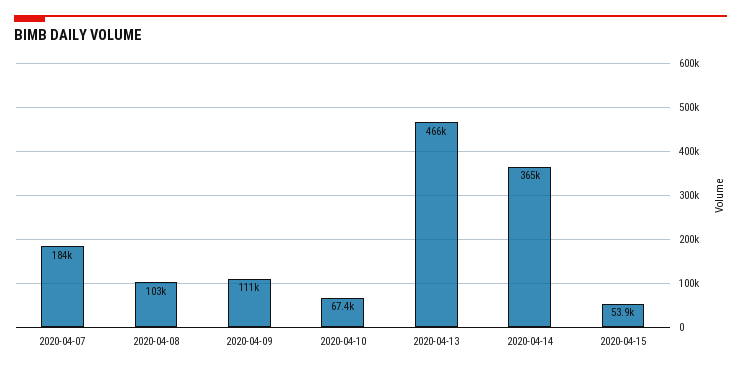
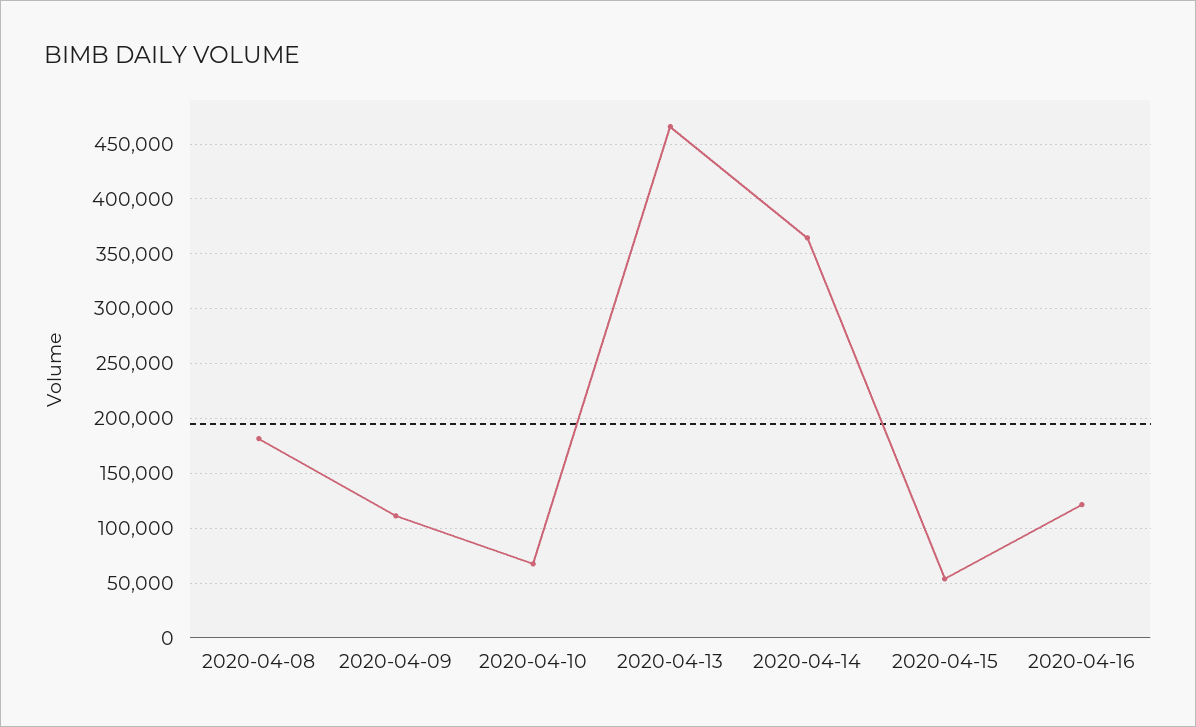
2020-04-07: 184000 -> none
2020-04-08: 103000 -> 180000
2020-04-16: none -> 120000

